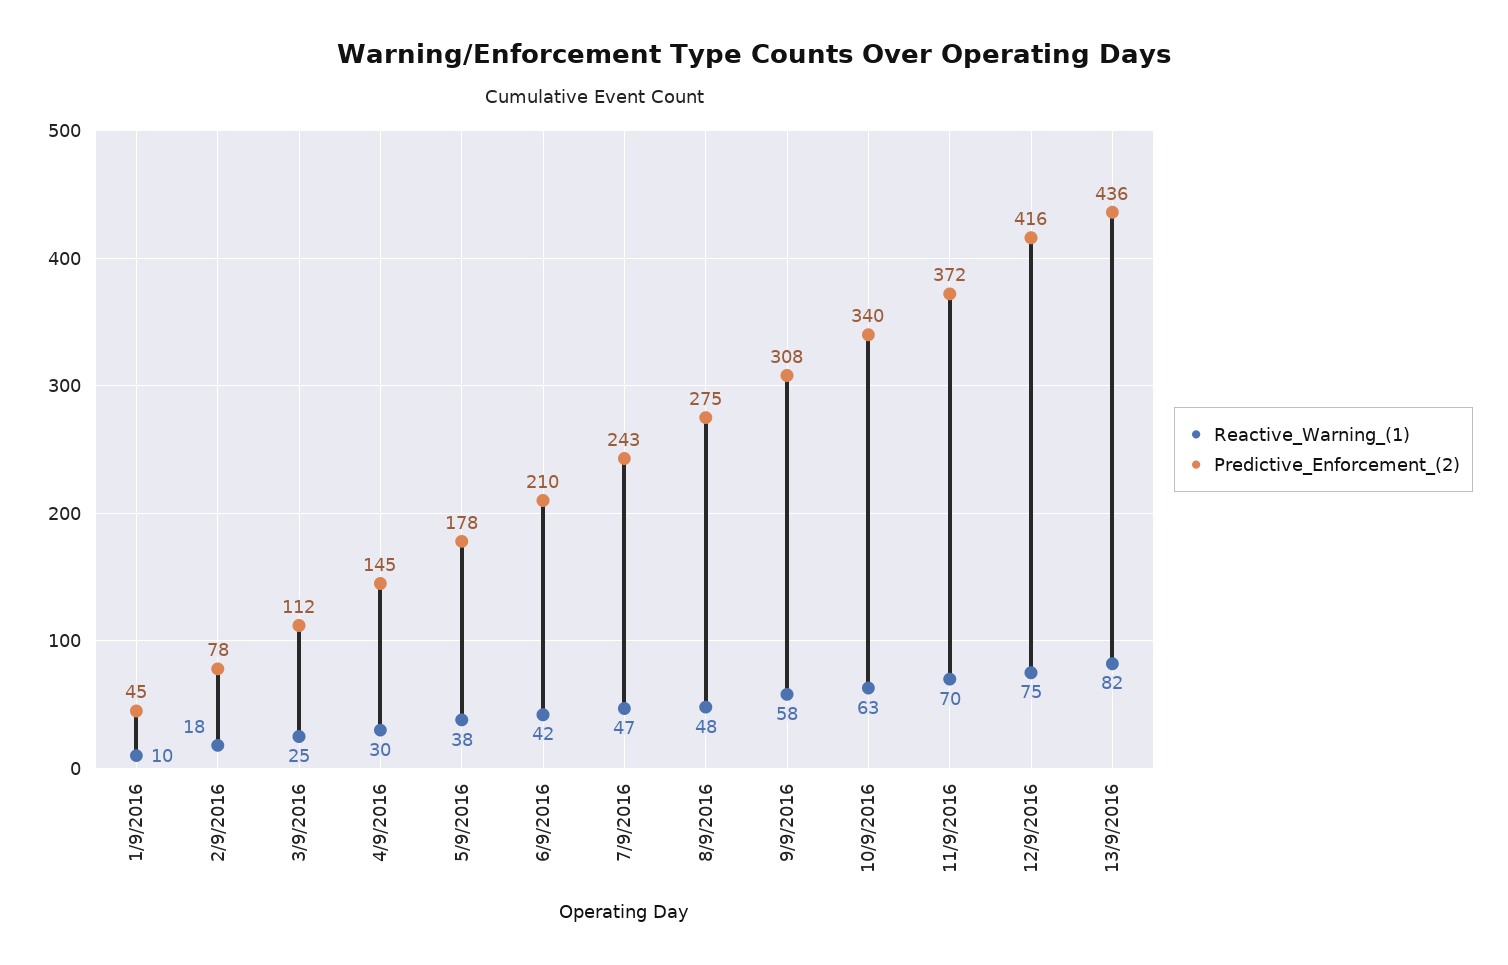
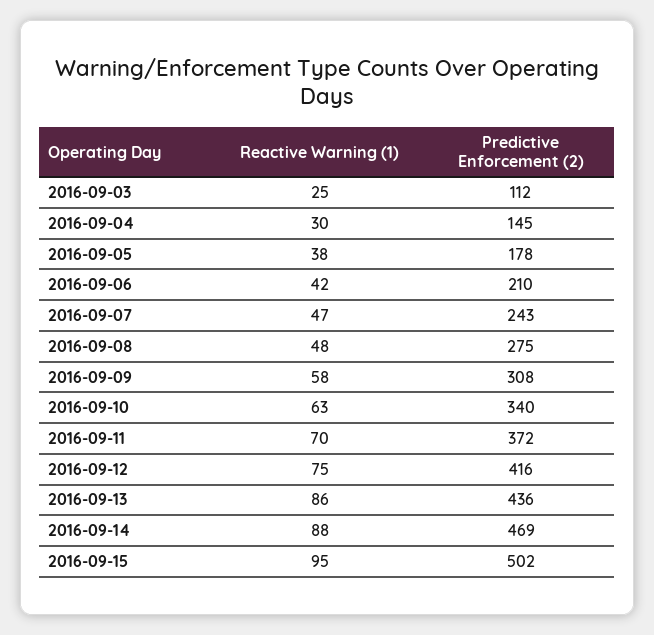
Reactive_Warning_(1), 1/9/2016: 10 -> none
Predictive_Enforcement_(2), 1/9/2016: 45 -> none
Reactive_Warning_(1), 2/9/2016: 18 -> none
Predictive_Enforcement_(2), 2/9/2016: 78 -> none
Reactive_Warning_(1), 13/9/2016: 82 -> 86
Reactive_Warning_(1), 2016-09-14: none -> 88
Predictive_Enforcement_(2), 2016-09-14: none -> 469
Reactive_Warning_(1), 2016-09-15: none -> 95
Predictive_Enforcement_(2), 2016-09-15: none -> 502

